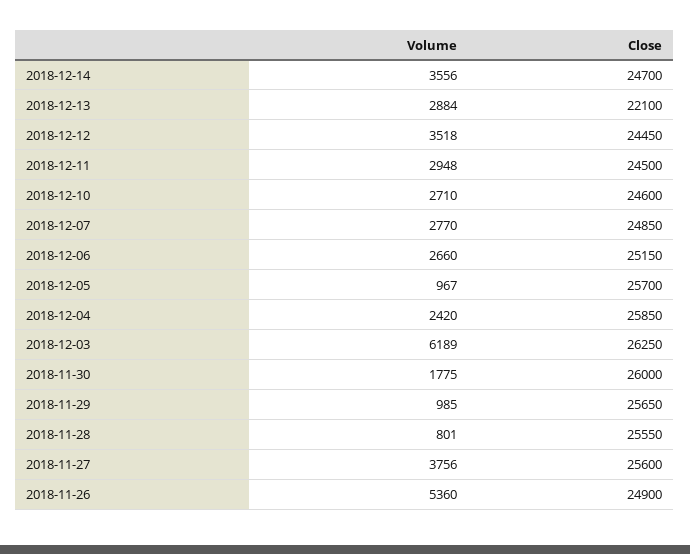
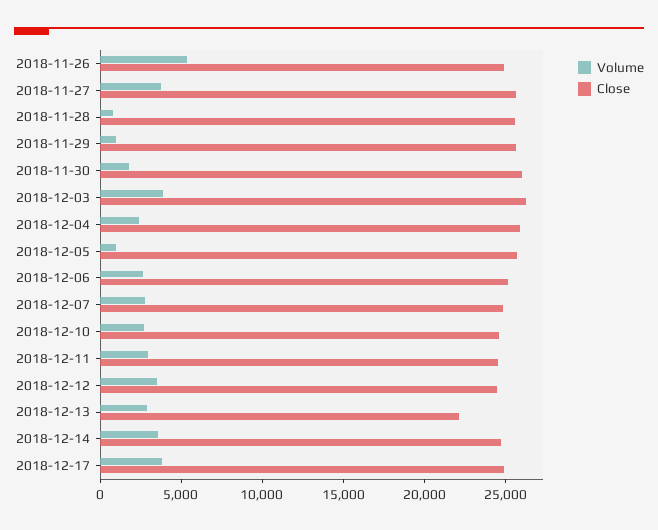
Volume, 2018-12-03: 6189 -> 4000
Volume, 2018-12-17: none -> 4000
Close, 2018-12-17: none -> 25000

